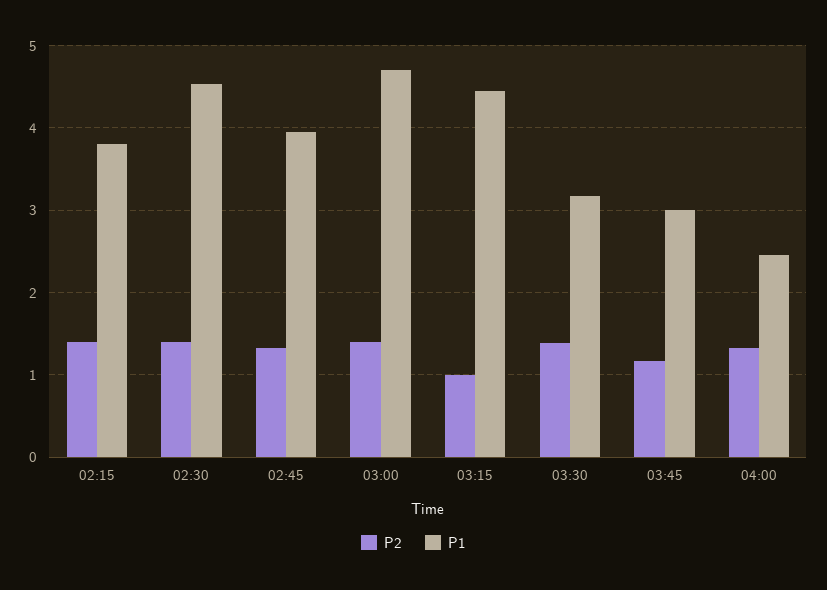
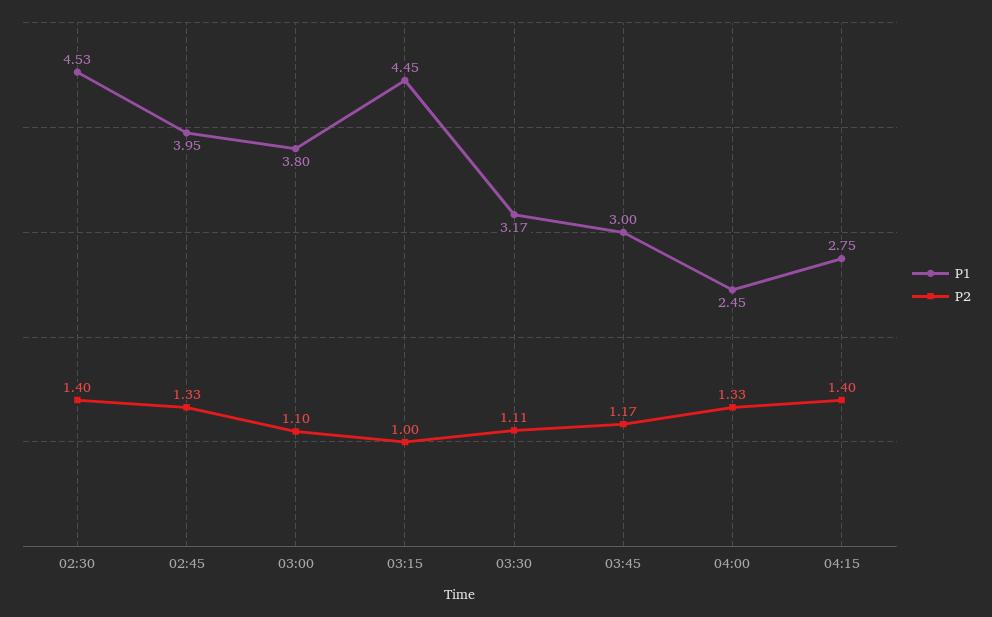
P2, 02:15: 1.4 -> none
P1, 02:15: 3.8 -> none
P2, 03:00: 1.4 -> 1.1
P1, 03:00: 4.7 -> 3.8
P2, 03:30: 1.4 -> 1.11
P1, 04:15: none -> 2.75
P2, 04:15: none -> 1.4

